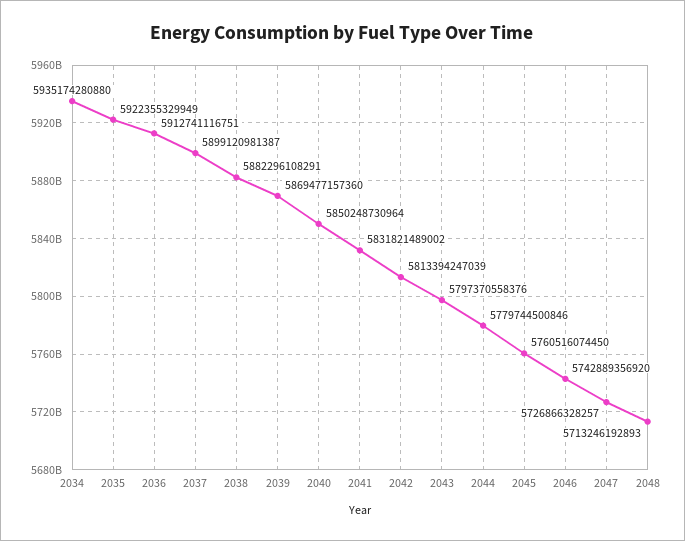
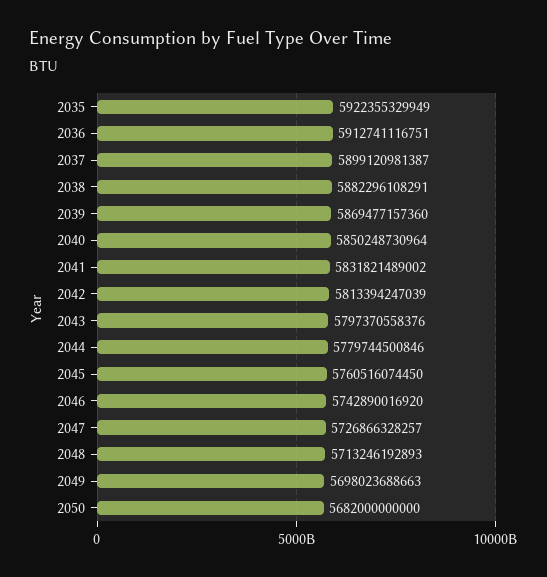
2034: 5935174280880 -> none
2046: 5742889356920 -> 5742890016920
2049: none -> 5698023688663
2050: none -> 5682000000000

